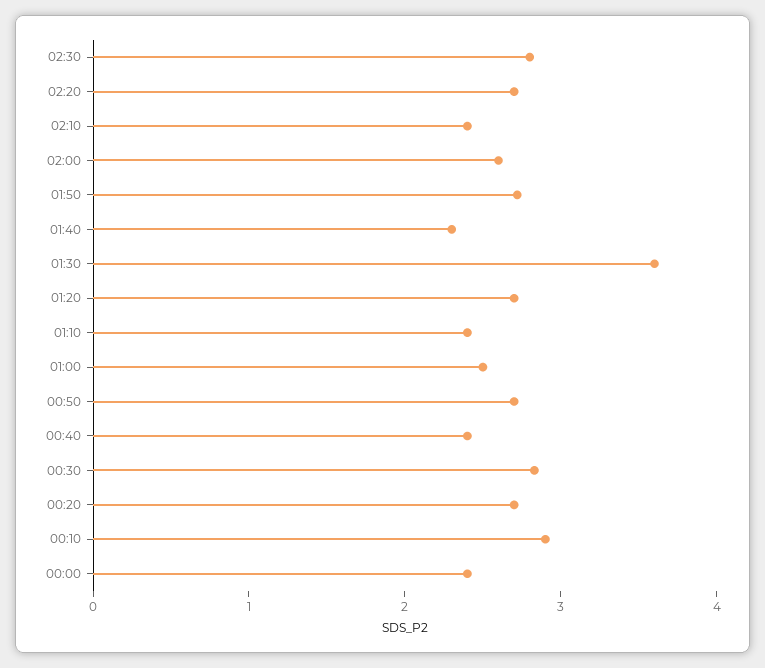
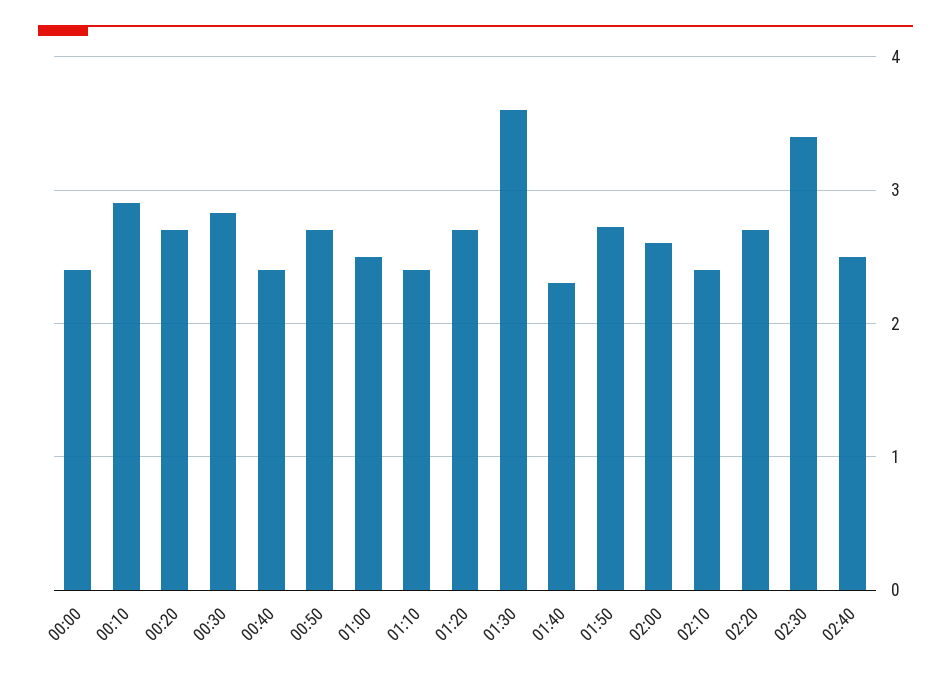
02:30: 2.8 -> 3.4
02:40: none -> 2.5

